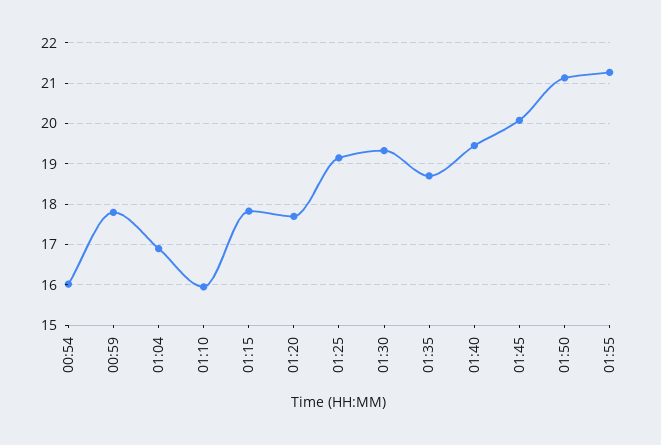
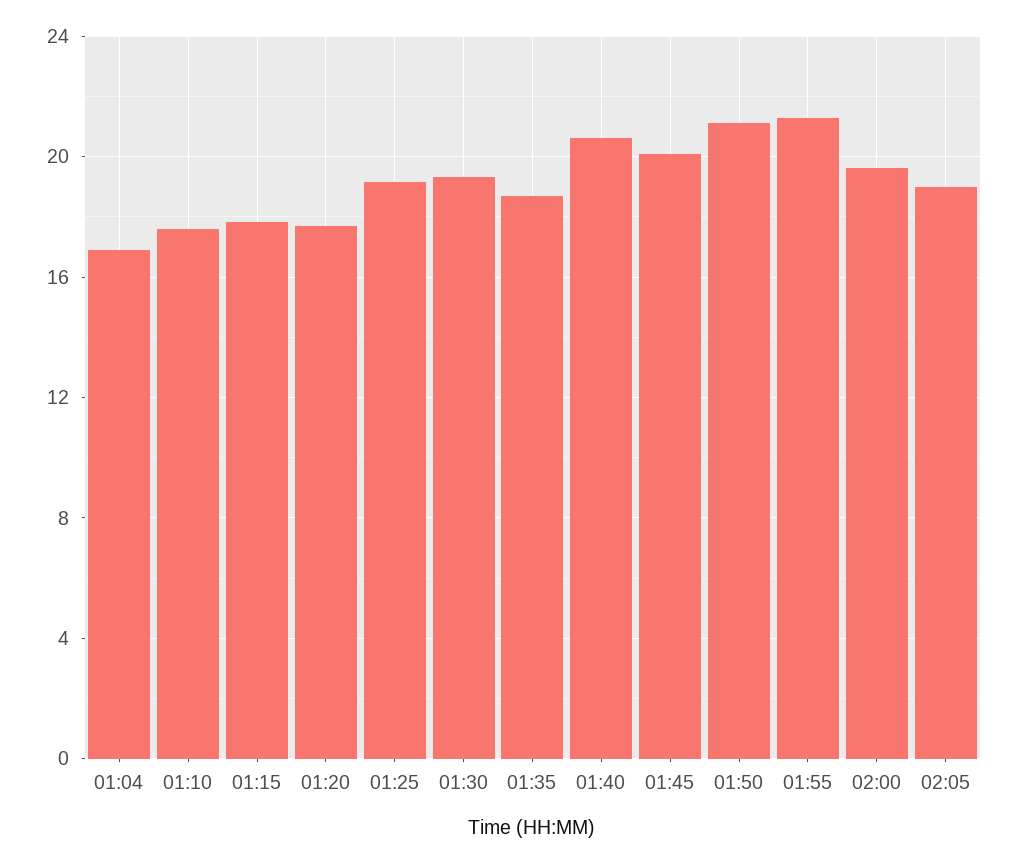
00:54: 16 -> none
00:59: 17.8 -> none
01:10: 16 -> 17.5
01:40: 19.4 -> 20.5
02:00: none -> 19.5
02:05: none -> 19

